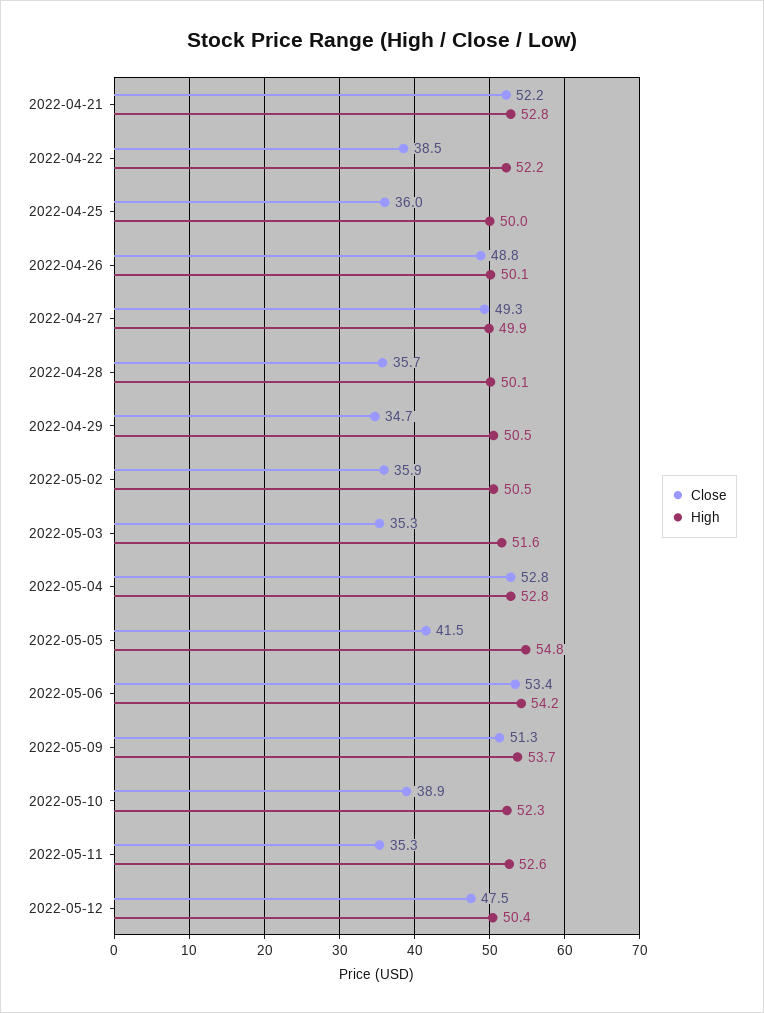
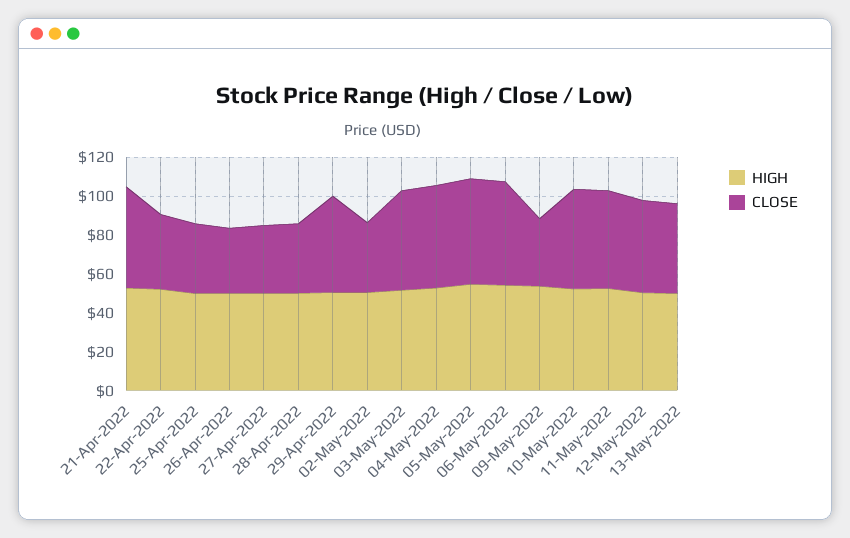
Close, 2022-04-26: 48.8 -> 35
Close, 2022-04-27: 49.3 -> 35
Close, 2022-04-29: 34.7 -> 50
Close, 2022-05-03: 35.3 -> 50
Close, 2022-05-05: 41.5 -> 55
Close, 2022-05-09: 51.3 -> 35
Close, 2022-05-10: 38.9 -> 50
Close, 2022-05-11: 35.3 -> 50
High, 13-May-2022: none -> 50
Close, 13-May-2022: none -> 45

